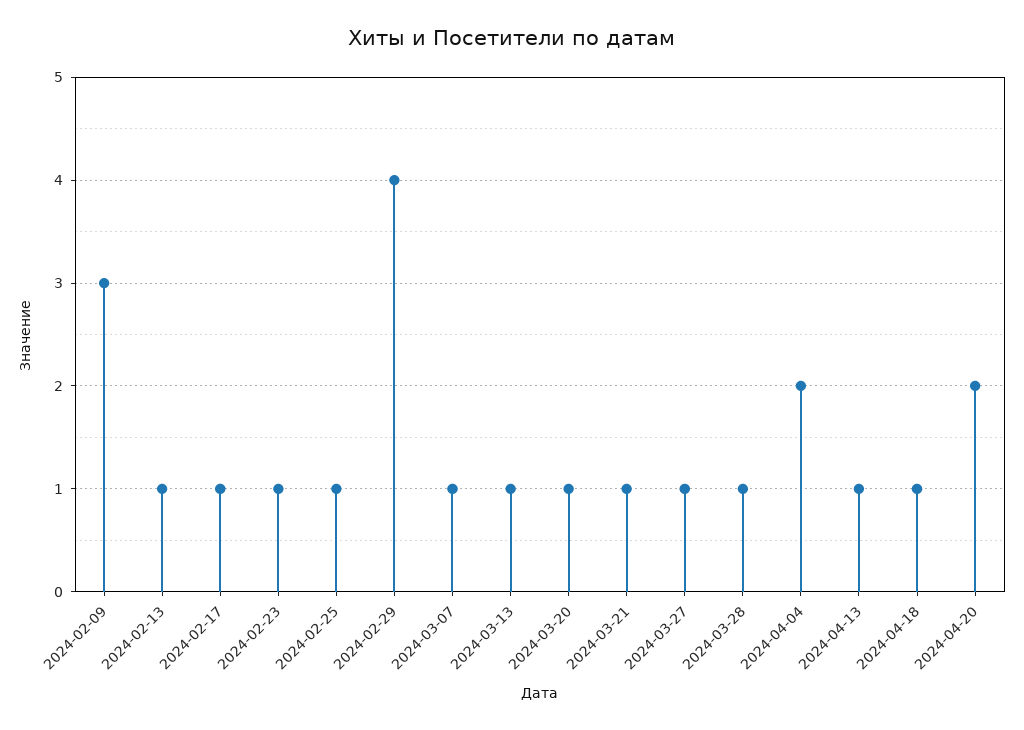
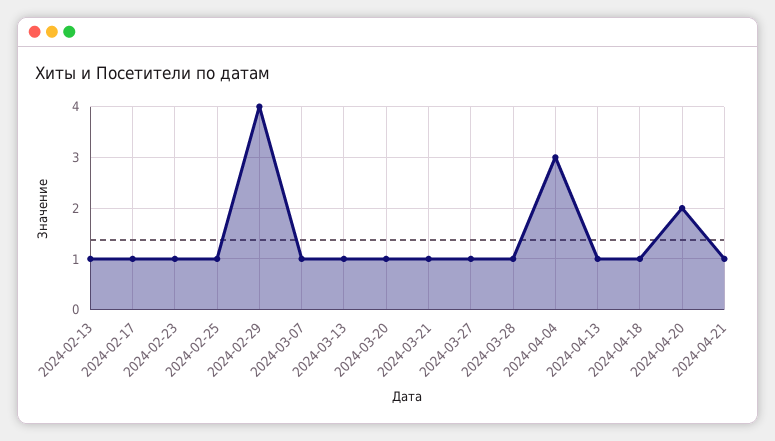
2024-02-09: 3 -> none
2024-04-04: 2 -> 3
2024-04-21: none -> 1

